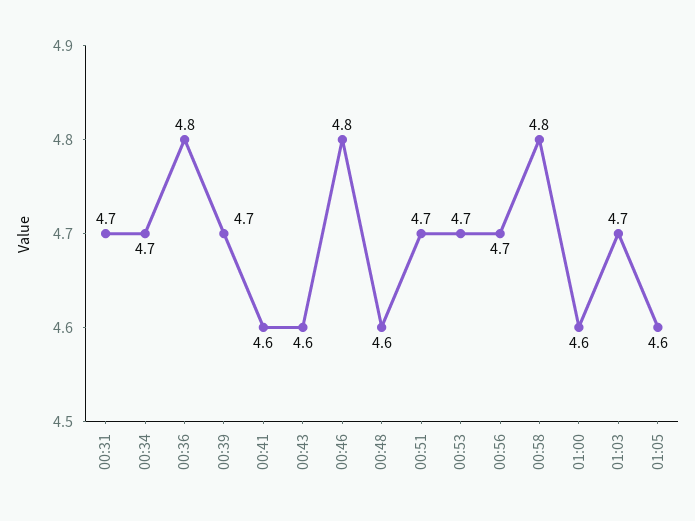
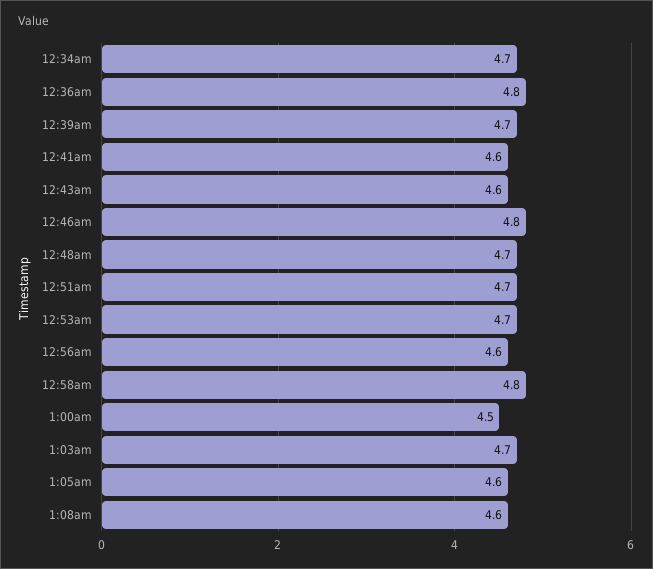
00:31: 4.7 -> none
00:48: 4.6 -> 4.7
00:56: 4.7 -> 4.6
01:00: 4.6 -> 4.5
1:08am: none -> 4.6

